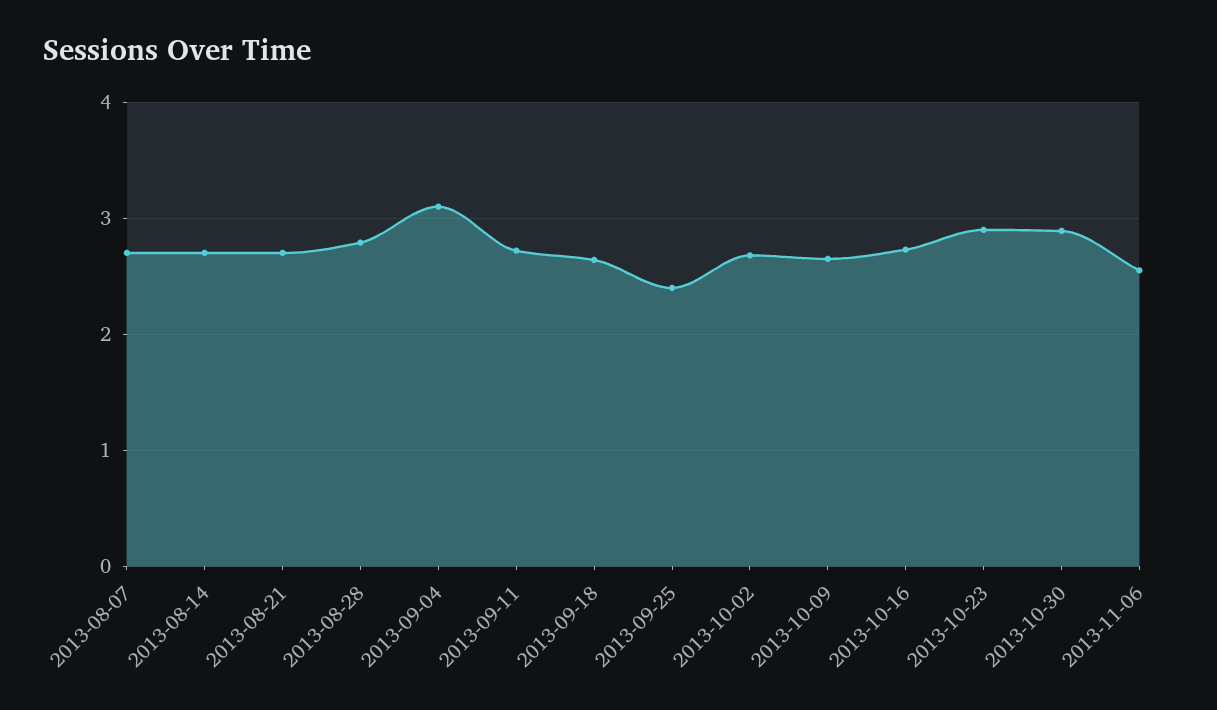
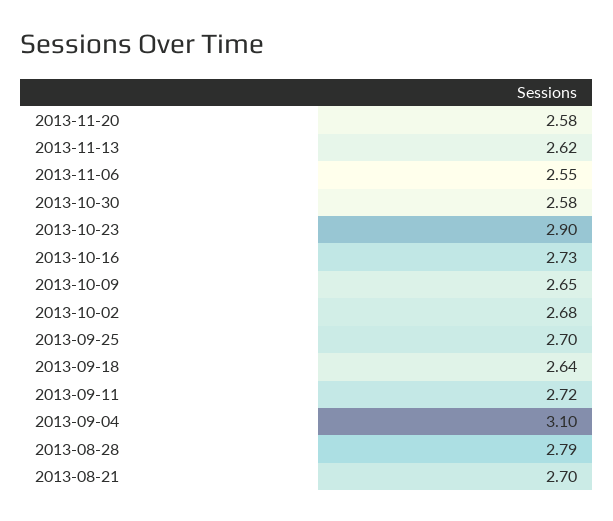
2013-08-07: 2.7 -> none
2013-08-14: 2.7 -> none
2013-09-25: 2.4 -> 2.7
2013-10-30: 2.9 -> 2.58
2013-11-20: none -> 2.58
2013-11-13: none -> 2.62

